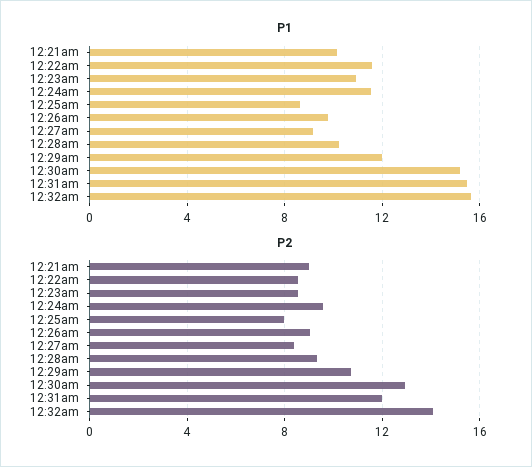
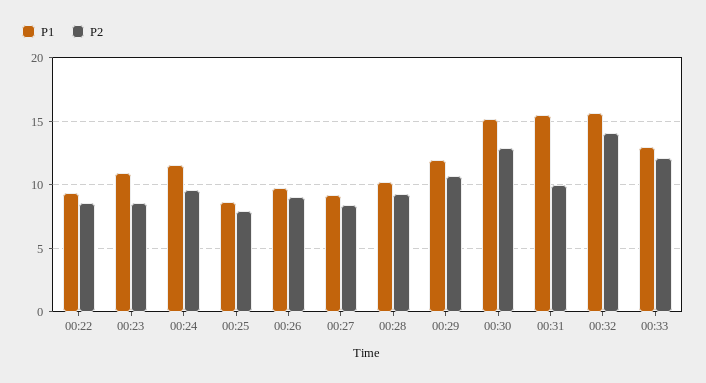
P1, 12:21am: 10 -> none
P1, 12:22am: 11.5 -> 9.5
P2, 12:21am: 9 -> none
P2, 12:31am: 12 -> 10
P1, 00:33: none -> 13
P2, 00:33: none -> 12

